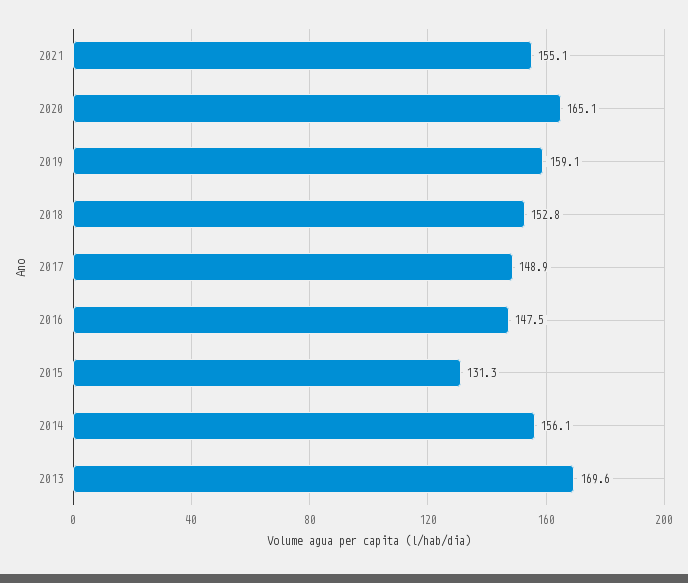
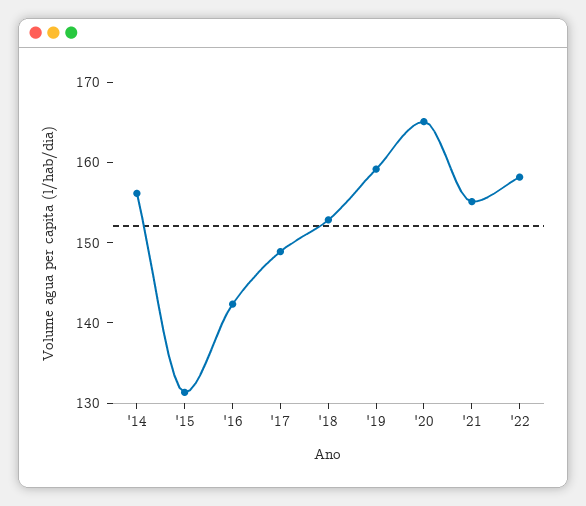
2016: 147.5 -> 142
2013: 169.6 -> none
'22: none -> 158

